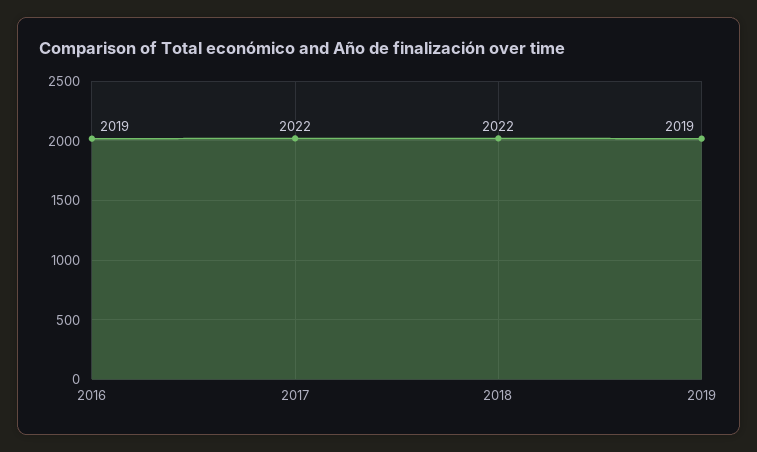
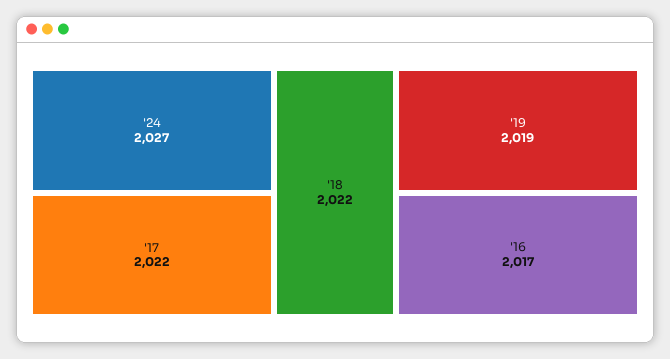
2016: 2019 -> 2017
'24: none -> 2027

